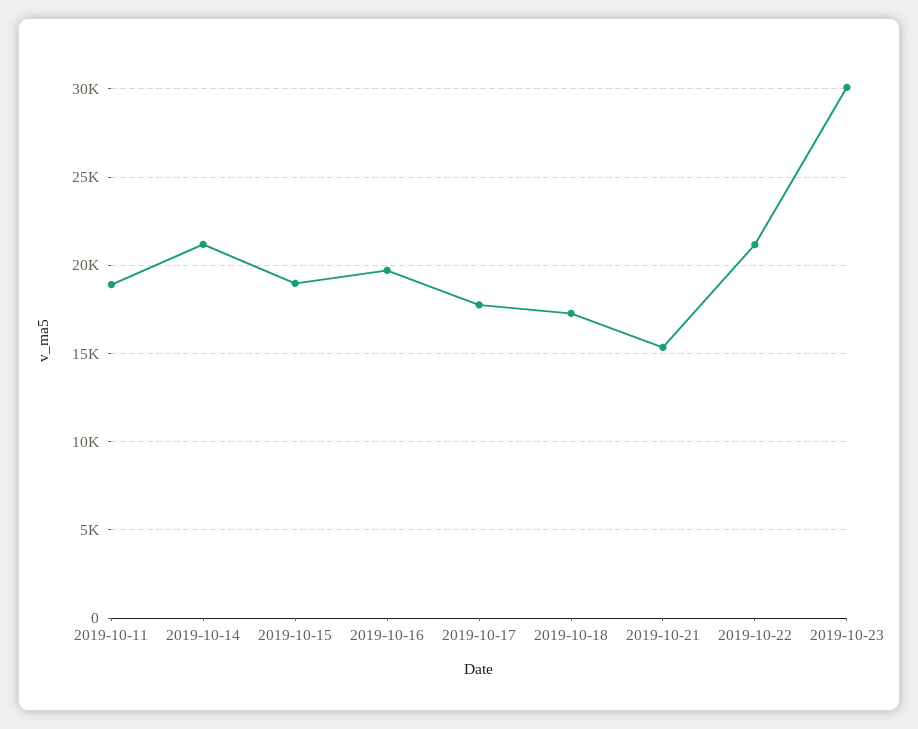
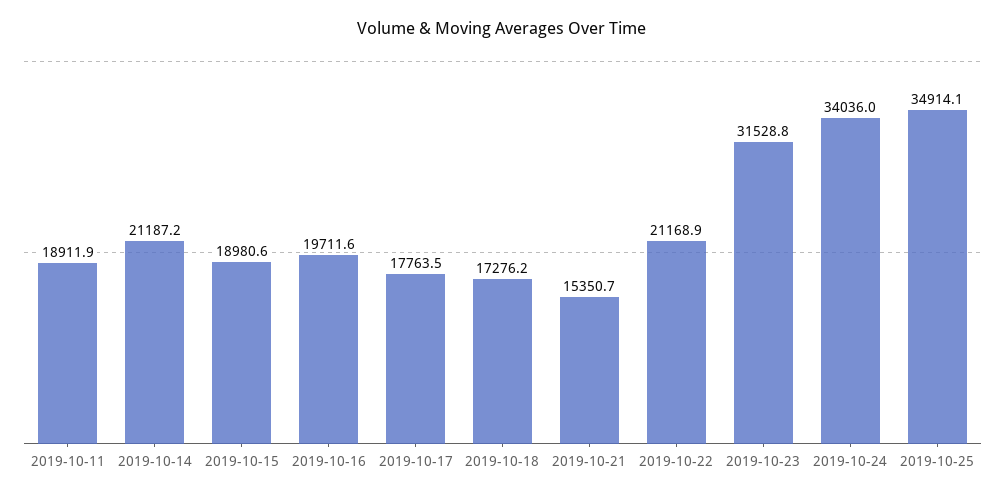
2019-10-23: 30000 -> 31528.8
2019-10-24: none -> 34036
2019-10-25: none -> 34914.1

